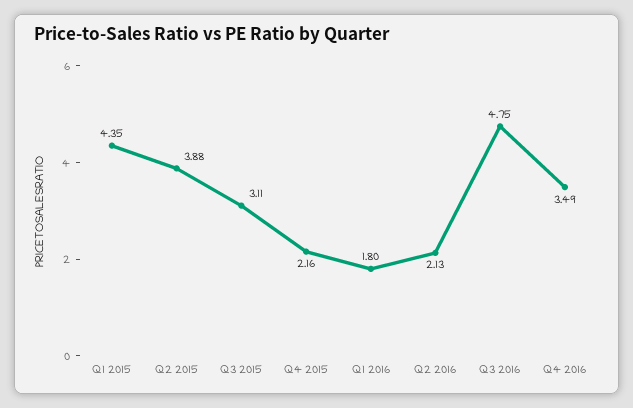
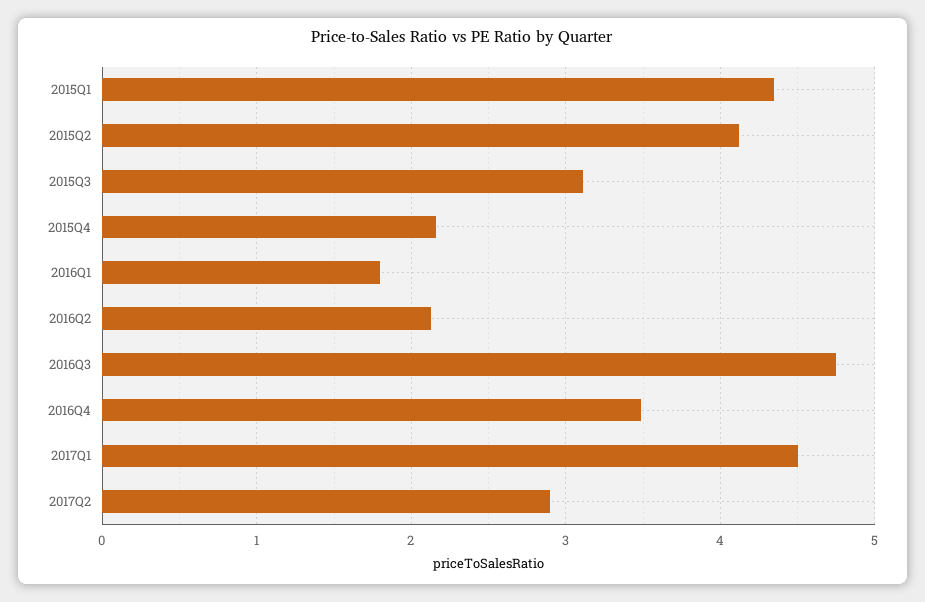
Q2 2015: 3.88 -> 4.1
2017Q1: none -> 4.5
2017Q2: none -> 2.9

